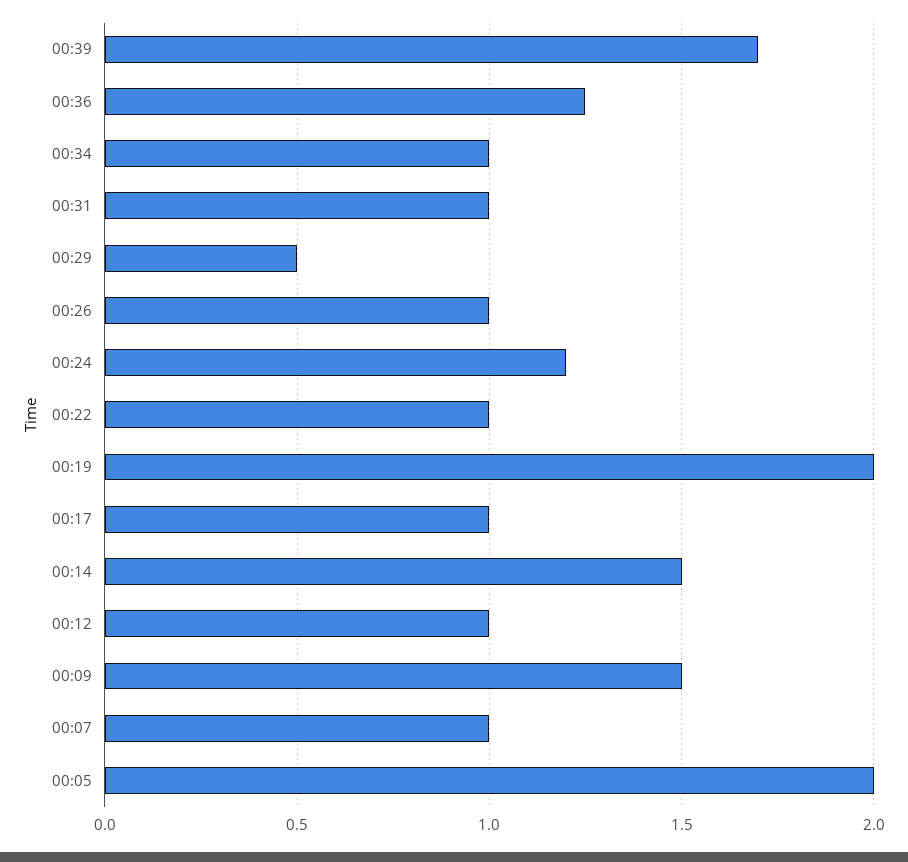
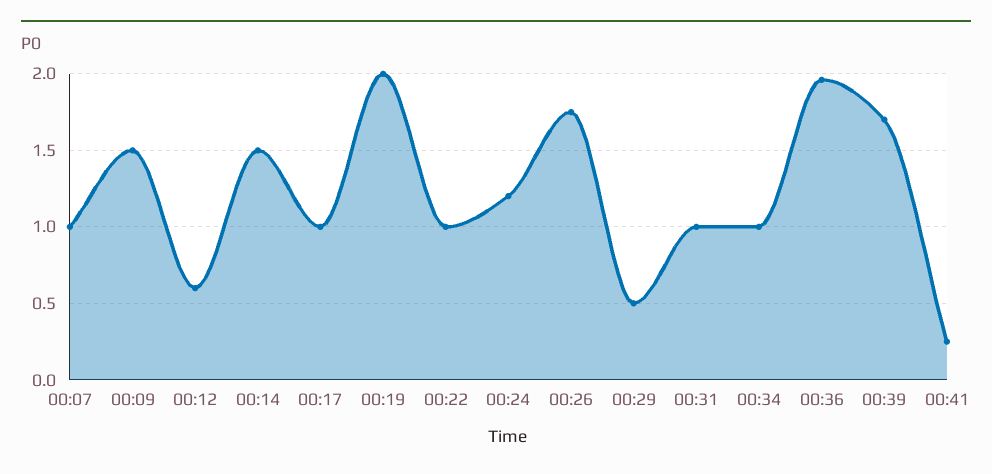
00:36: 1.25 -> 1.95
00:26: 1 -> 1.75
00:12: 1 -> 0.6
00:05: 2 -> none
00:41: none -> 0.25

